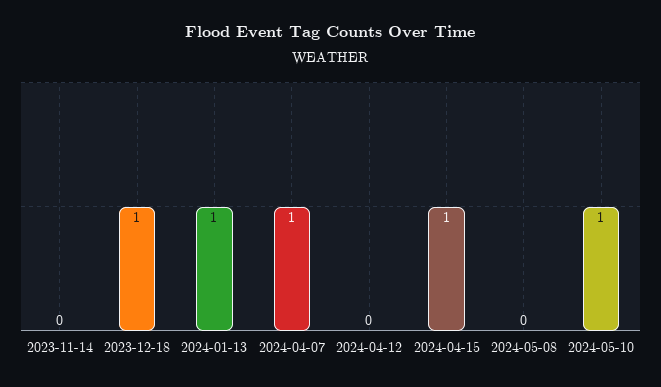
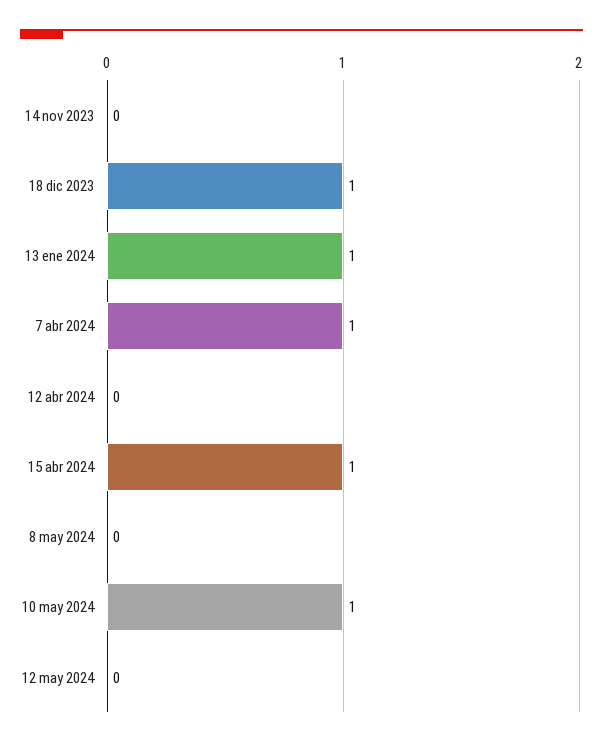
12 may 2024: none -> 0

